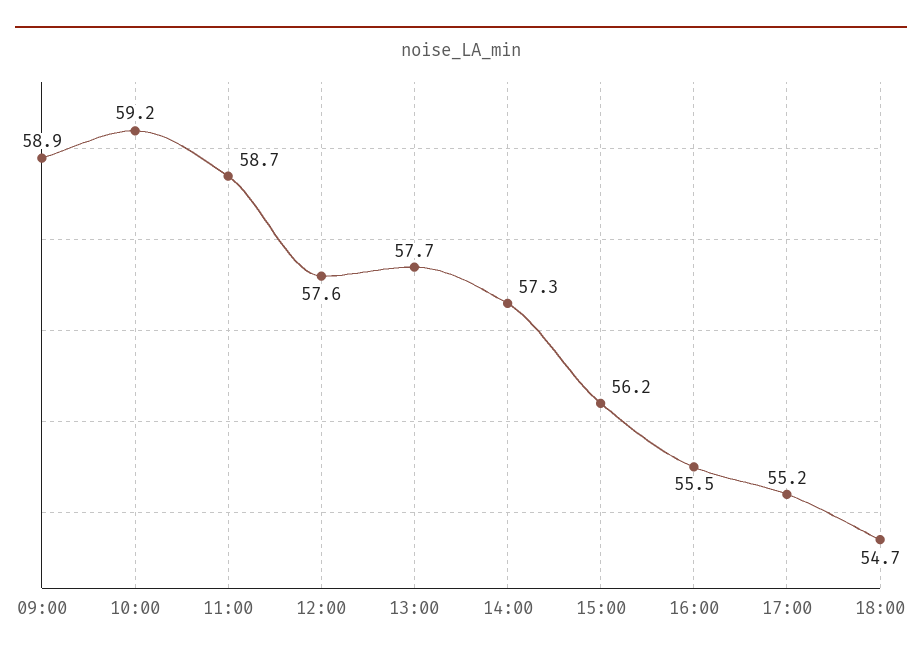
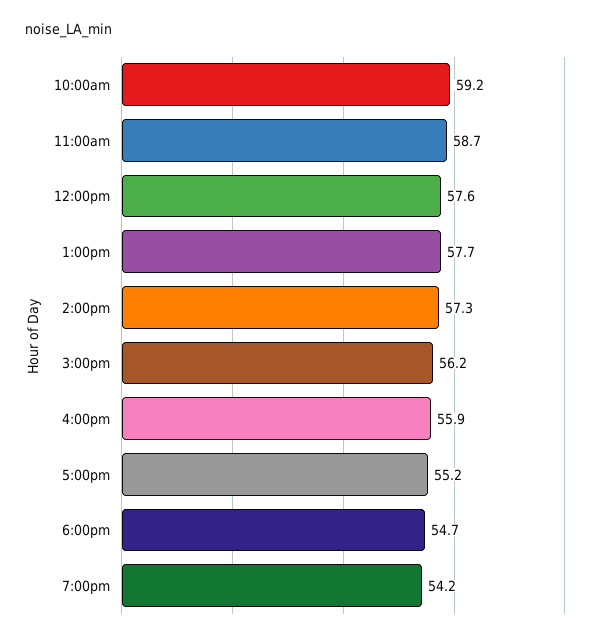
09:00: 58.9 -> none
16:00: 55.5 -> 55.9
7:00pm: none -> 54.2

